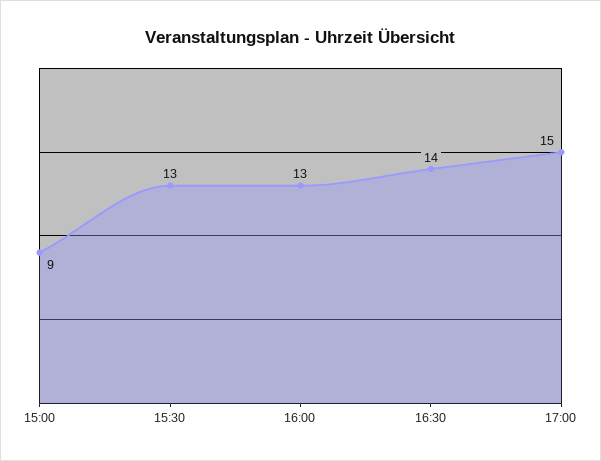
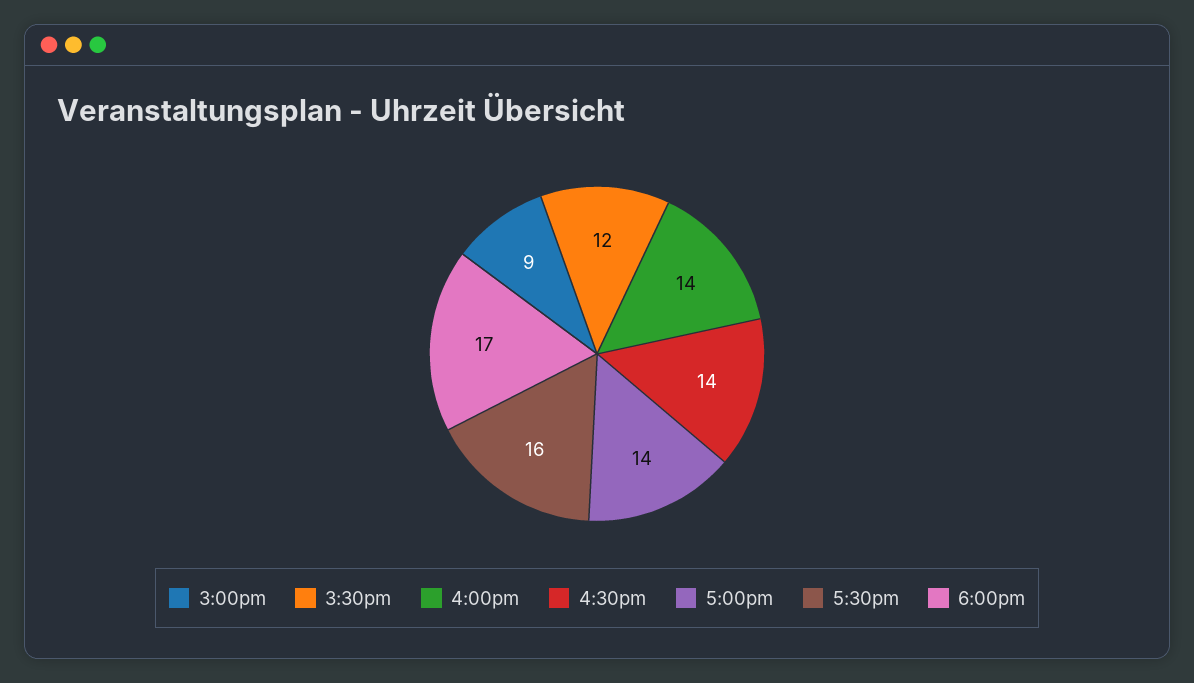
15:30: 13 -> 12
16:00: 13 -> 14
17:00: 15 -> 14
5:30pm: none -> 16
6:00pm: none -> 17

